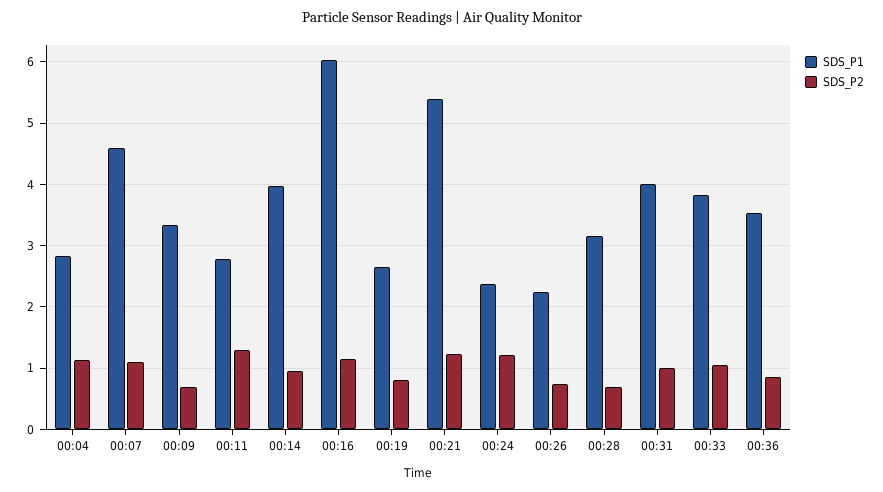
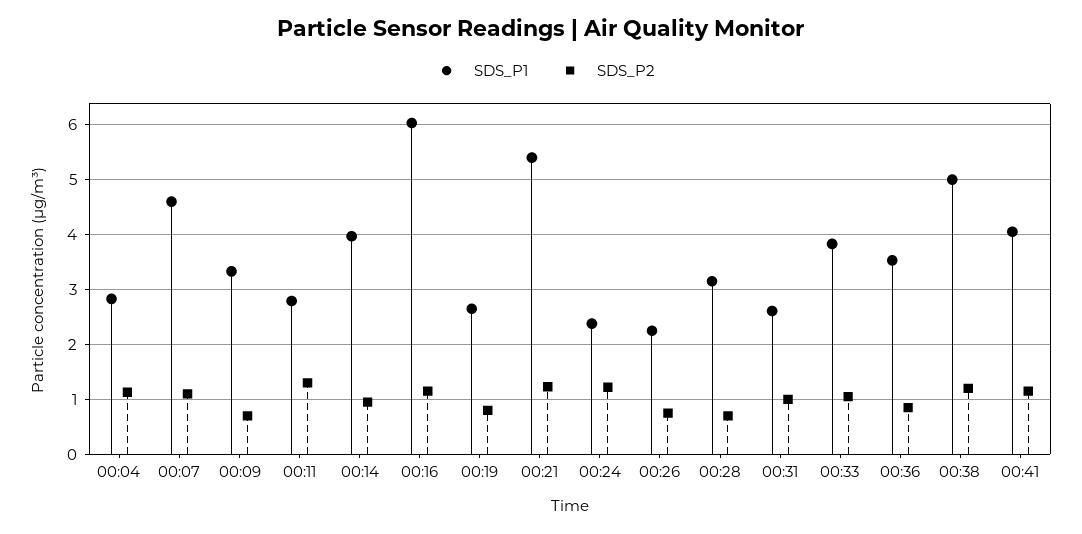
SDS_P1, 00:31: 4 -> 2.6
SDS_P1, 00:38: none -> 5
SDS_P2, 00:38: none -> 1.2
SDS_P1, 00:41: none -> 4
SDS_P2, 00:41: none -> 1.2

